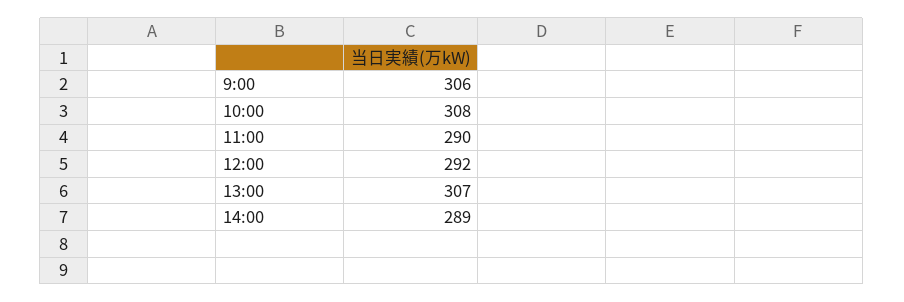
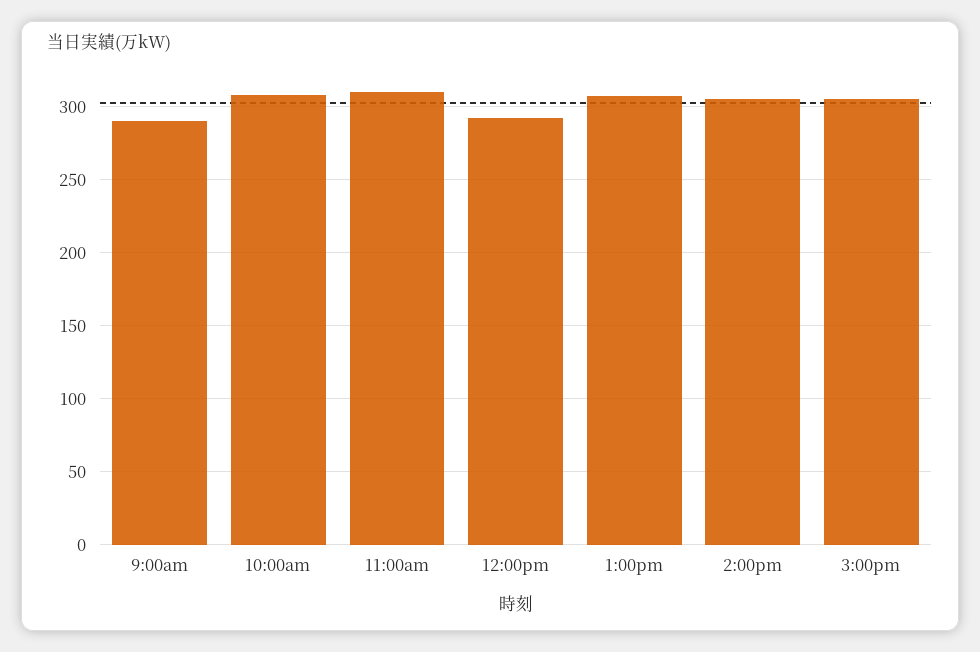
9:00: 306 -> 290
11:00: 290 -> 310
14:00: 289 -> 305
3:00pm: none -> 305

